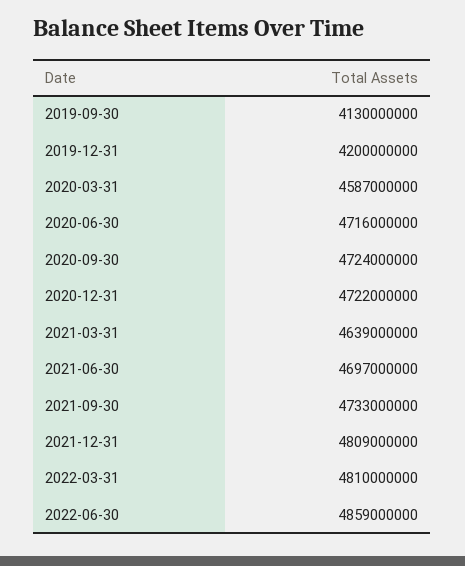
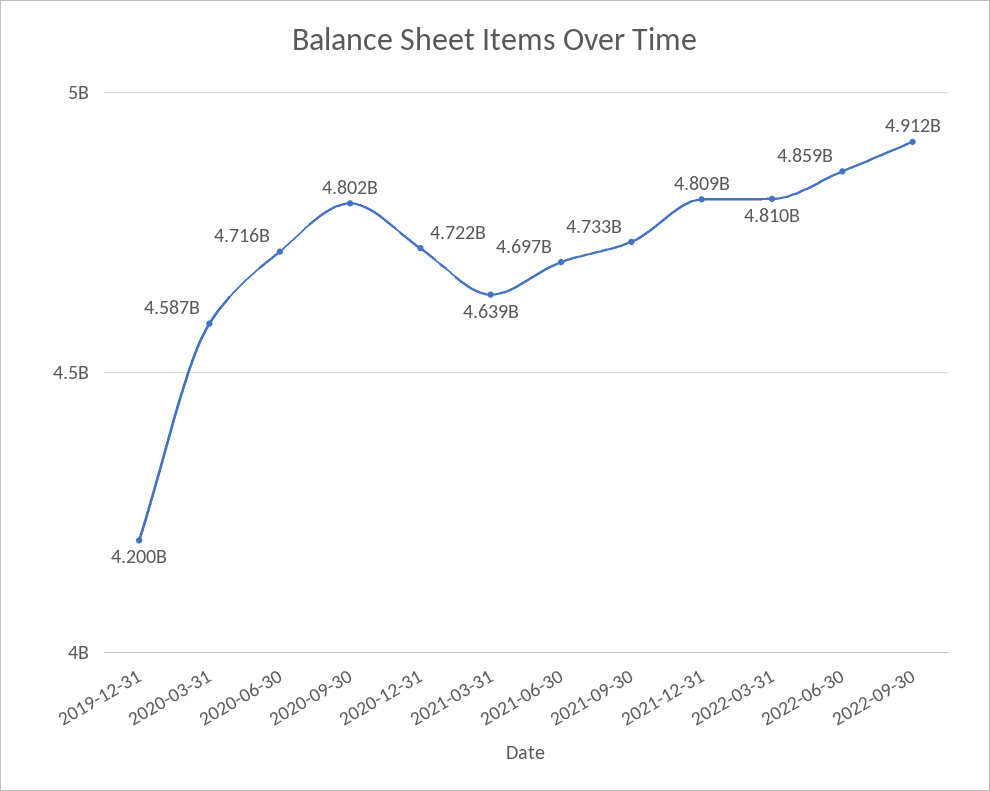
2019-09-30: 4130000000 -> none
2020-09-30: 4724000000 -> 4802000000
2022-09-30: none -> 4912000000

